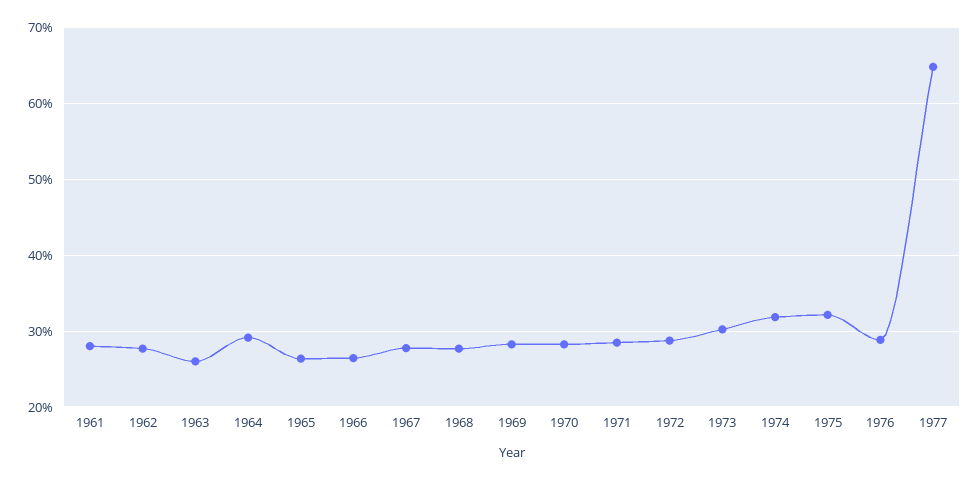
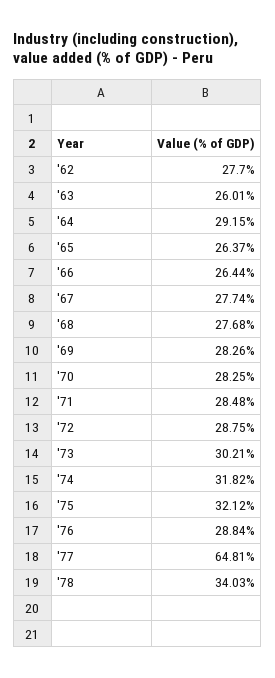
1961: 28 -> none
'78: none -> 34.03

